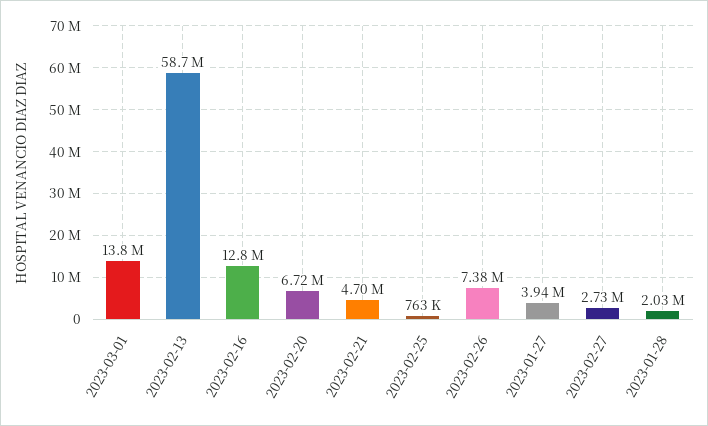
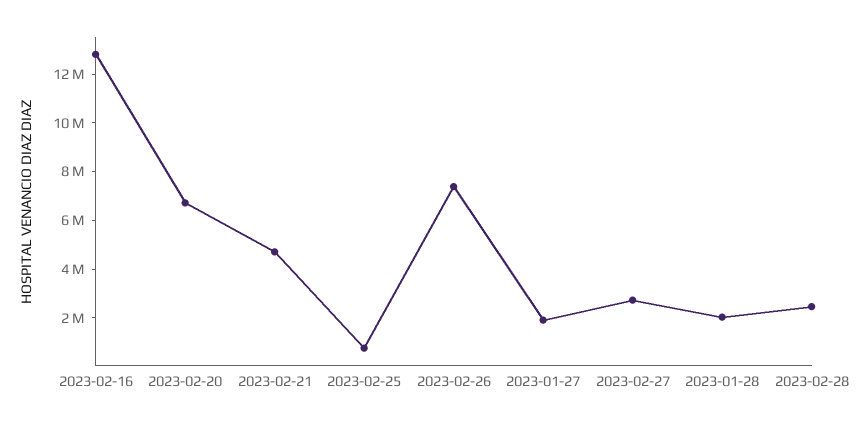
2023-03-01: 13800000 -> none
2023-02-13: 58700000 -> none
2023-01-27: 3940000 -> 2000000
2023-02-28: none -> 2500000

